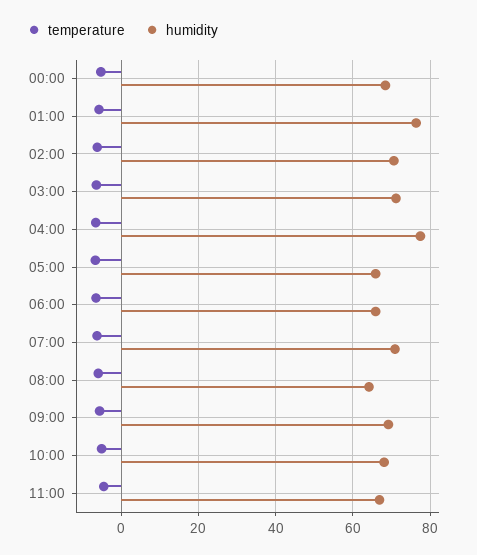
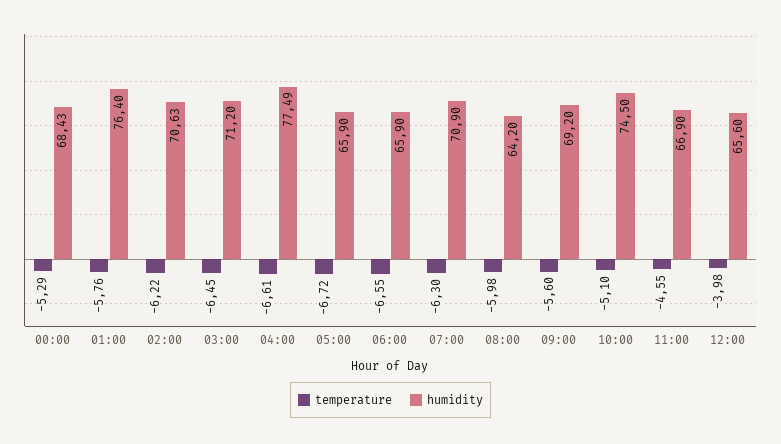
humidity, 10:00: 68 -> 74.5
temperature, 12:00: none -> -3.98
humidity, 12:00: none -> 65.6

